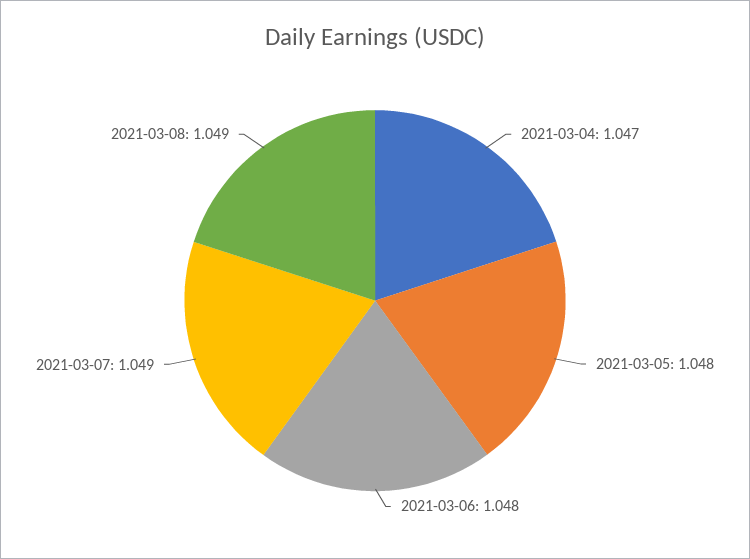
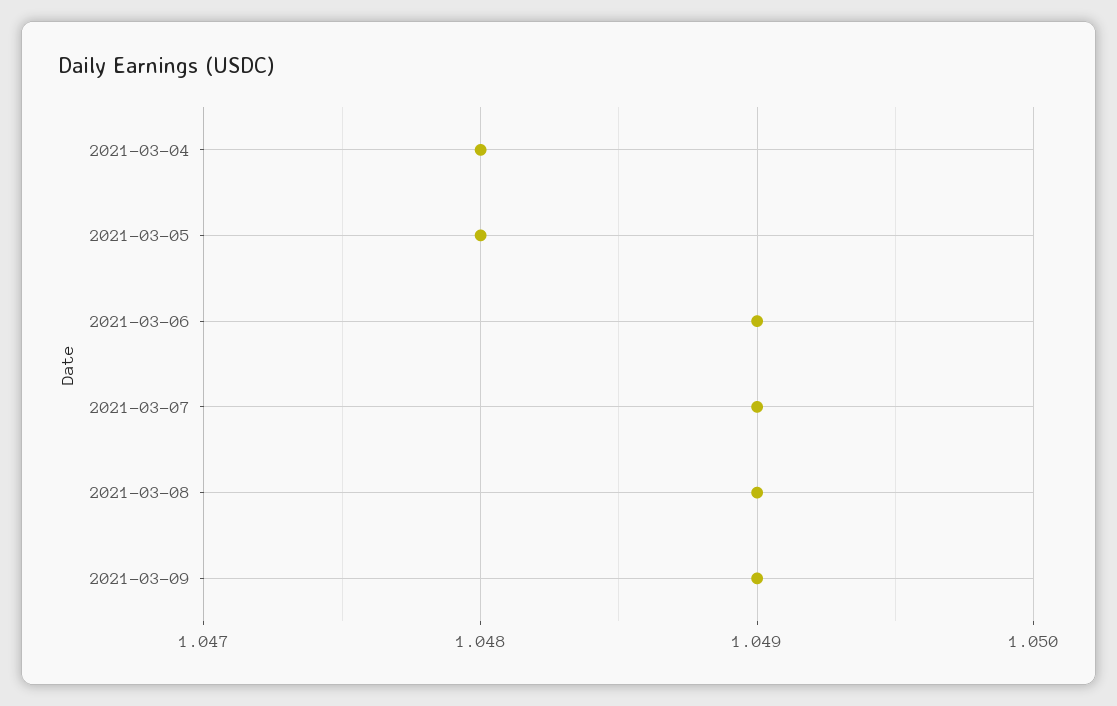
2021-03-04: 1.047 -> 1.048
2021-03-06: 1.048 -> 1.049
2021-03-09: none -> 1.049

